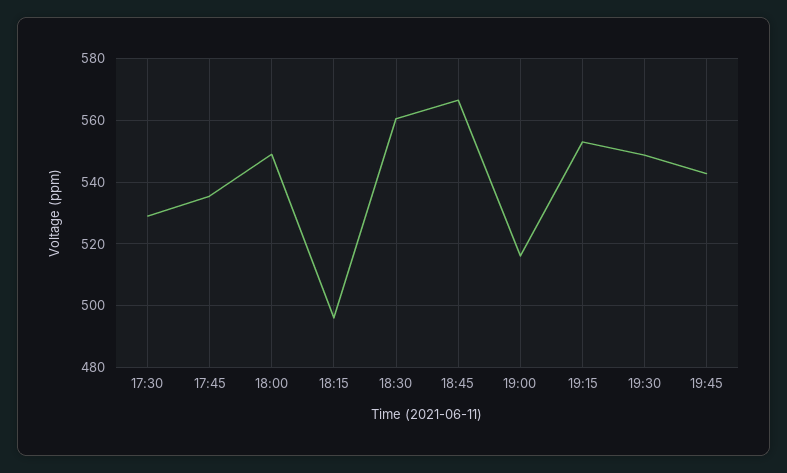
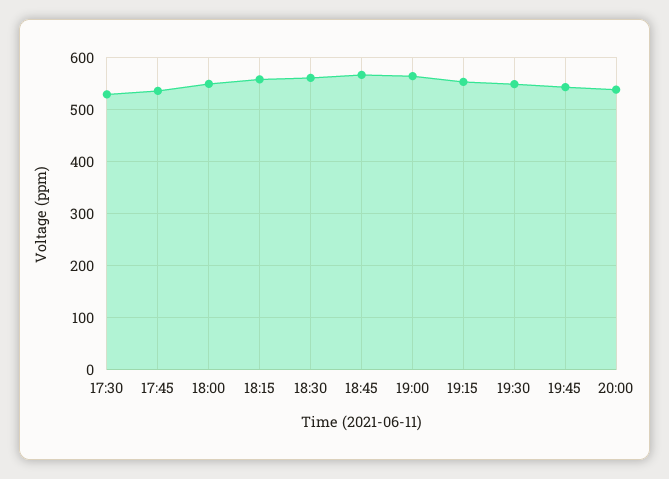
18:15: 496 -> 560
19:00: 516 -> 560
20:00: none -> 540

